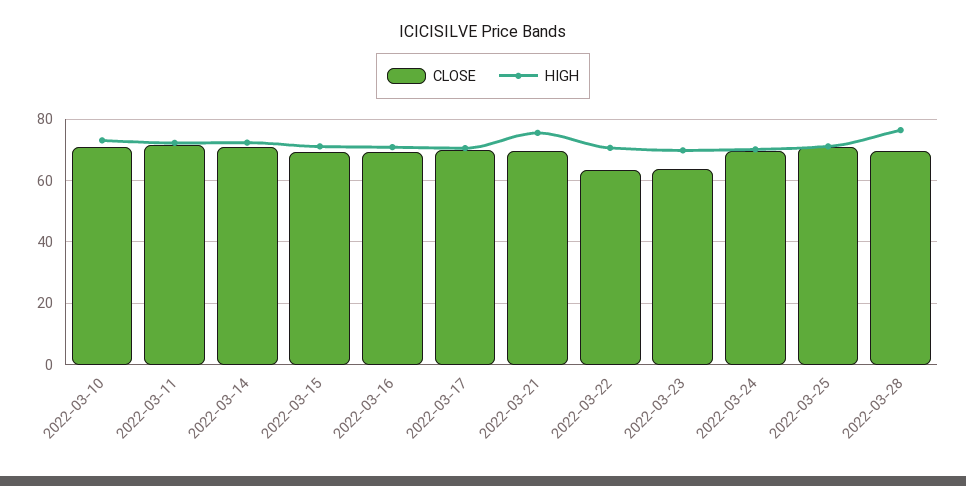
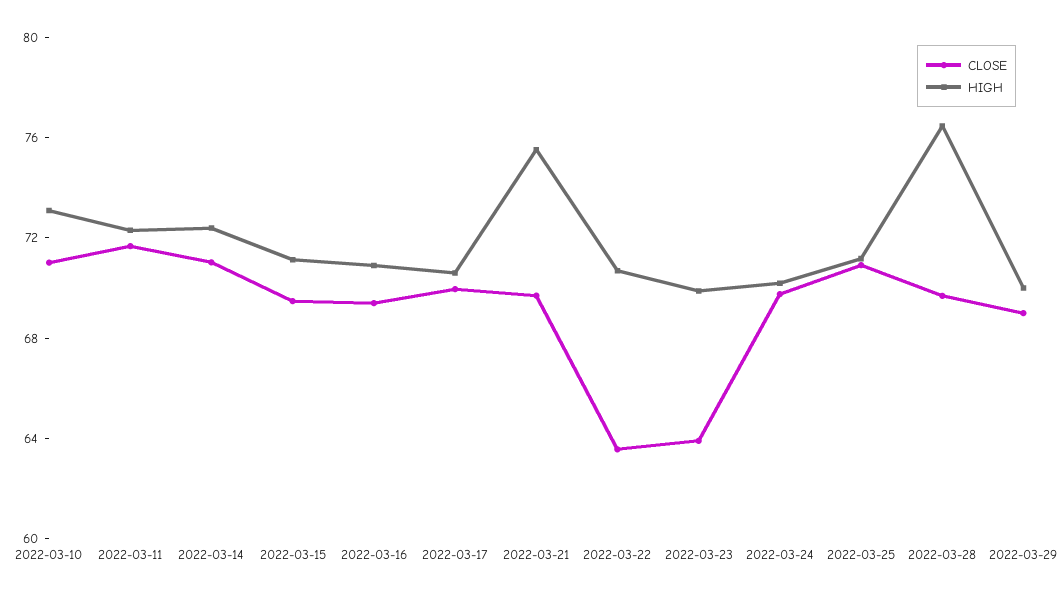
CLOSE, 2022-03-29: none -> 69
HIGH, 2022-03-29: none -> 70

